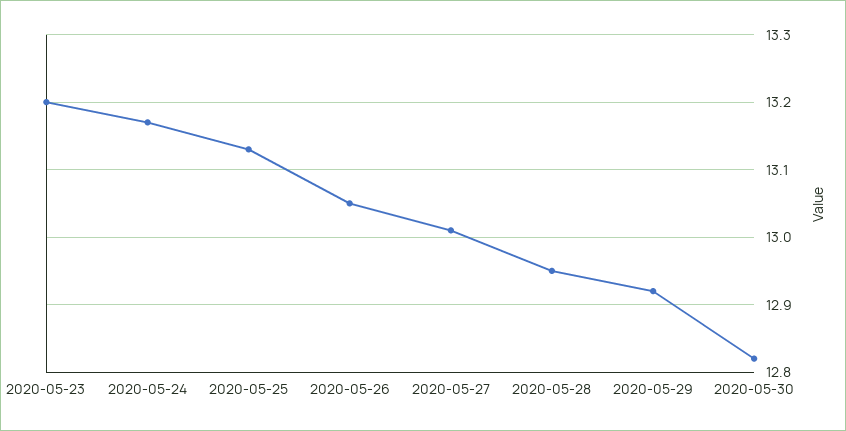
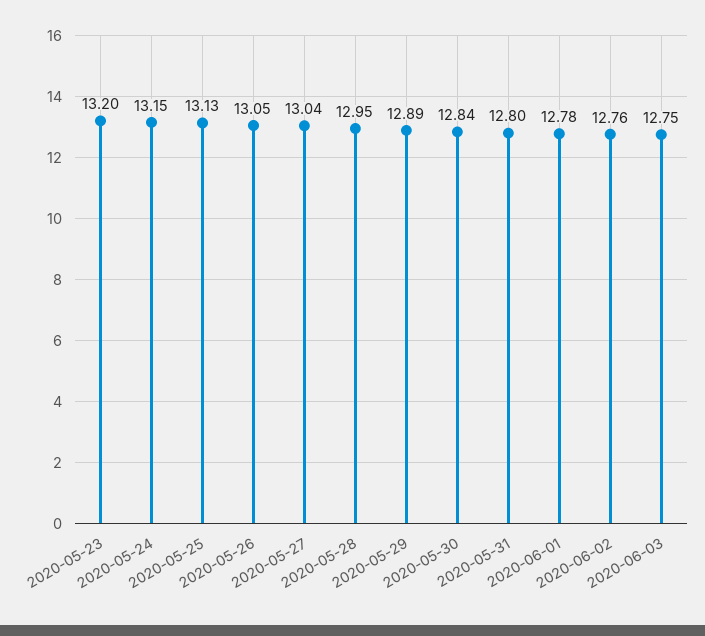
2020-05-24: 13.17 -> 13.15
2020-05-27: 13.01 -> 13.04
2020-05-29: 12.92 -> 12.89
2020-05-30: 12.82 -> 12.84
2020-05-31: none -> 12.8
2020-06-01: none -> 12.78
2020-06-02: none -> 12.76
2020-06-03: none -> 12.75

